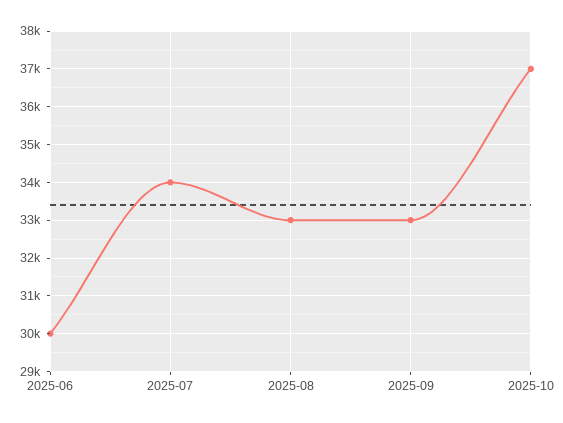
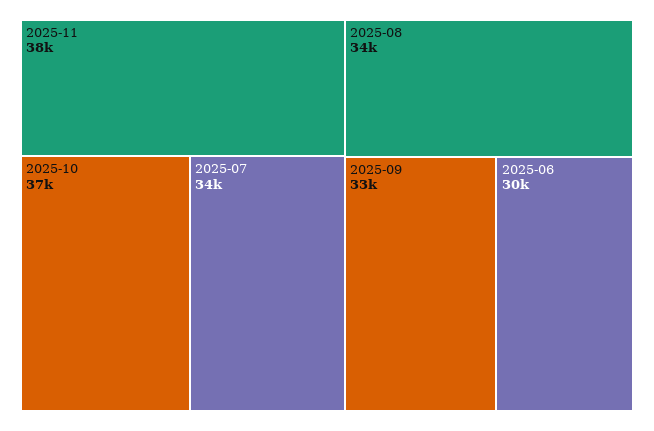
2025-08: 33000 -> 34000
2025-11: none -> 38000

